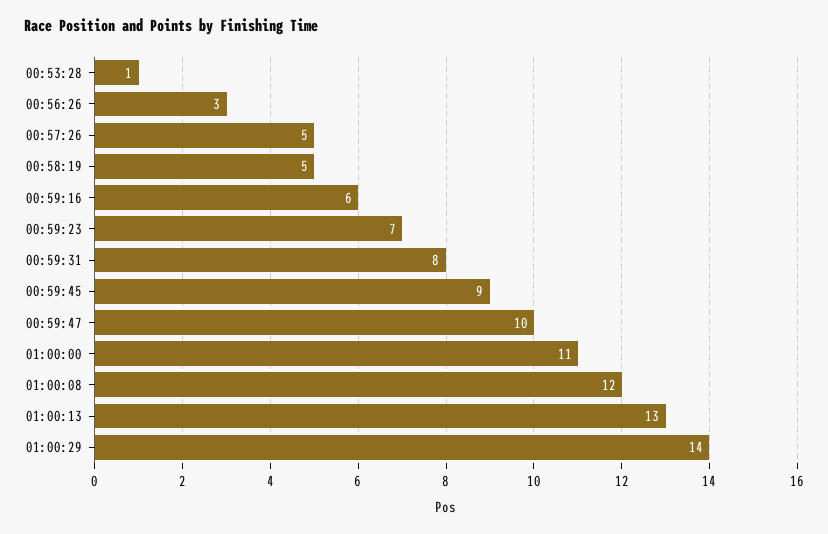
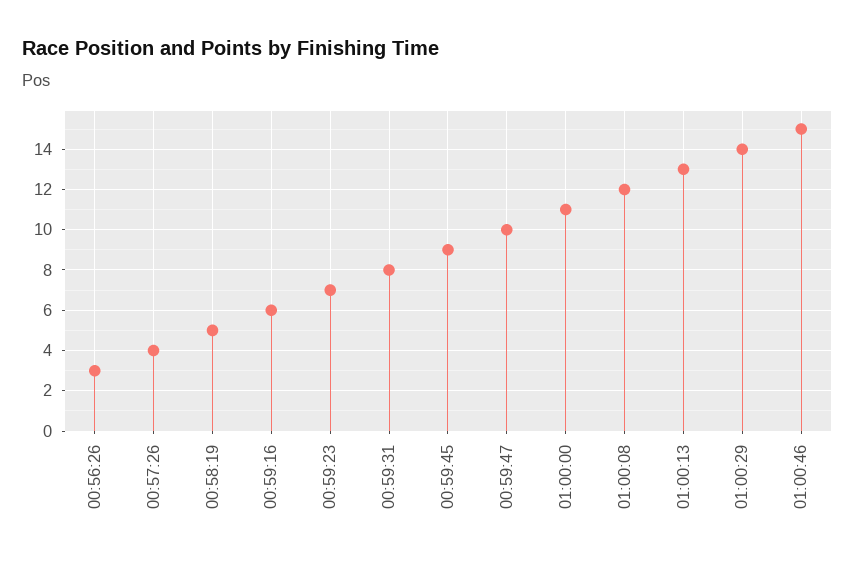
00:53:28: 1 -> none
00:57:26: 5 -> 4
01:00:46: none -> 15

